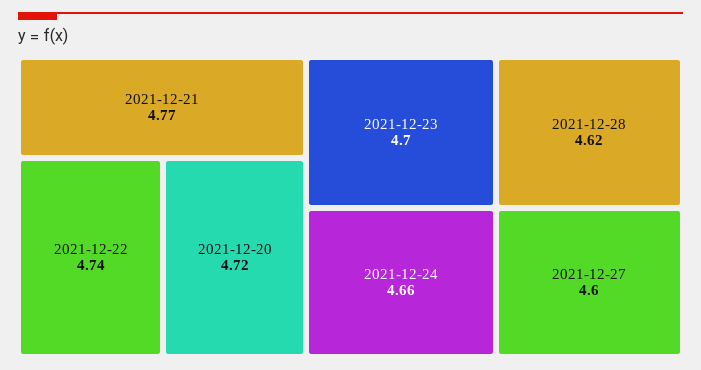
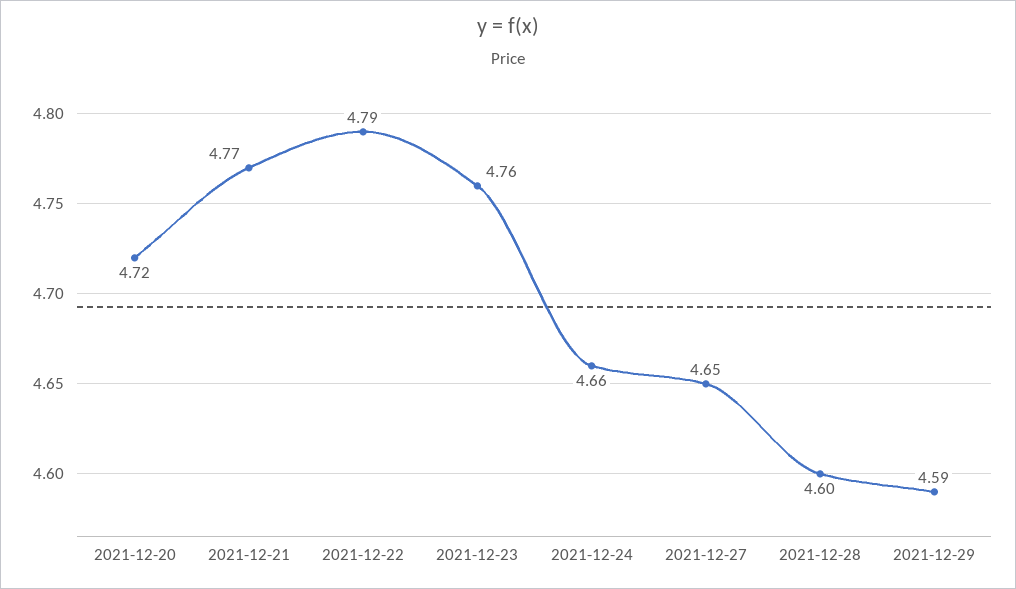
2021-12-22: 4.74 -> 4.79
2021-12-23: 4.7 -> 4.76
2021-12-28: 4.62 -> 4.6
2021-12-27: 4.6 -> 4.65
2021-12-29: none -> 4.59

